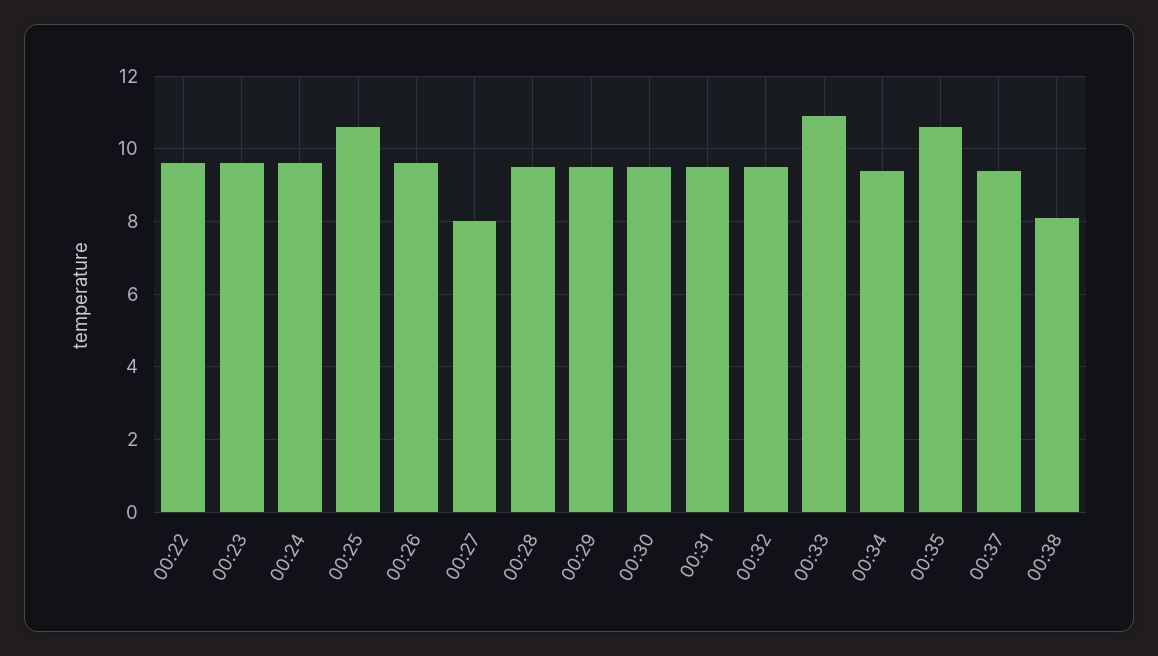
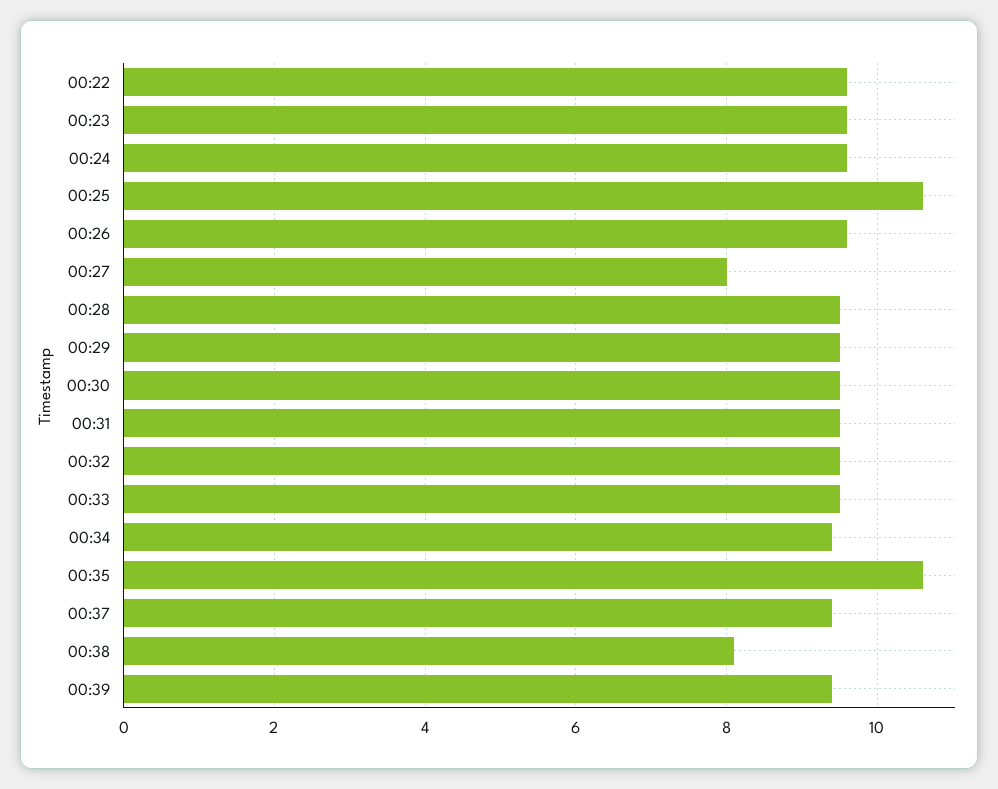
00:33: 11 -> 9.5
00:39: none -> 9.5

